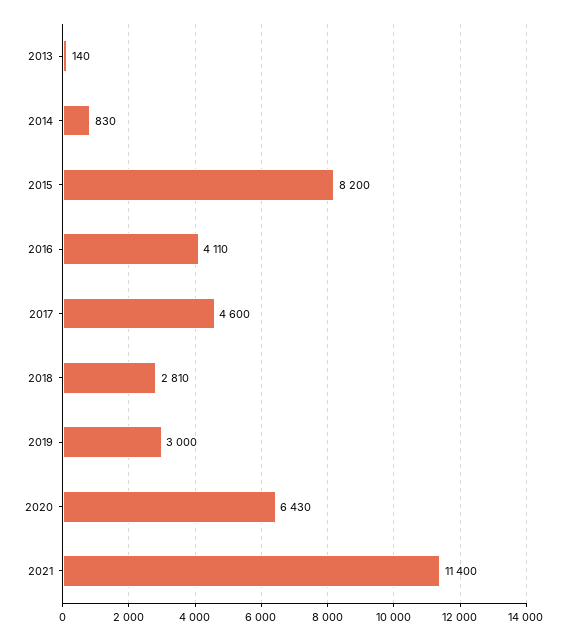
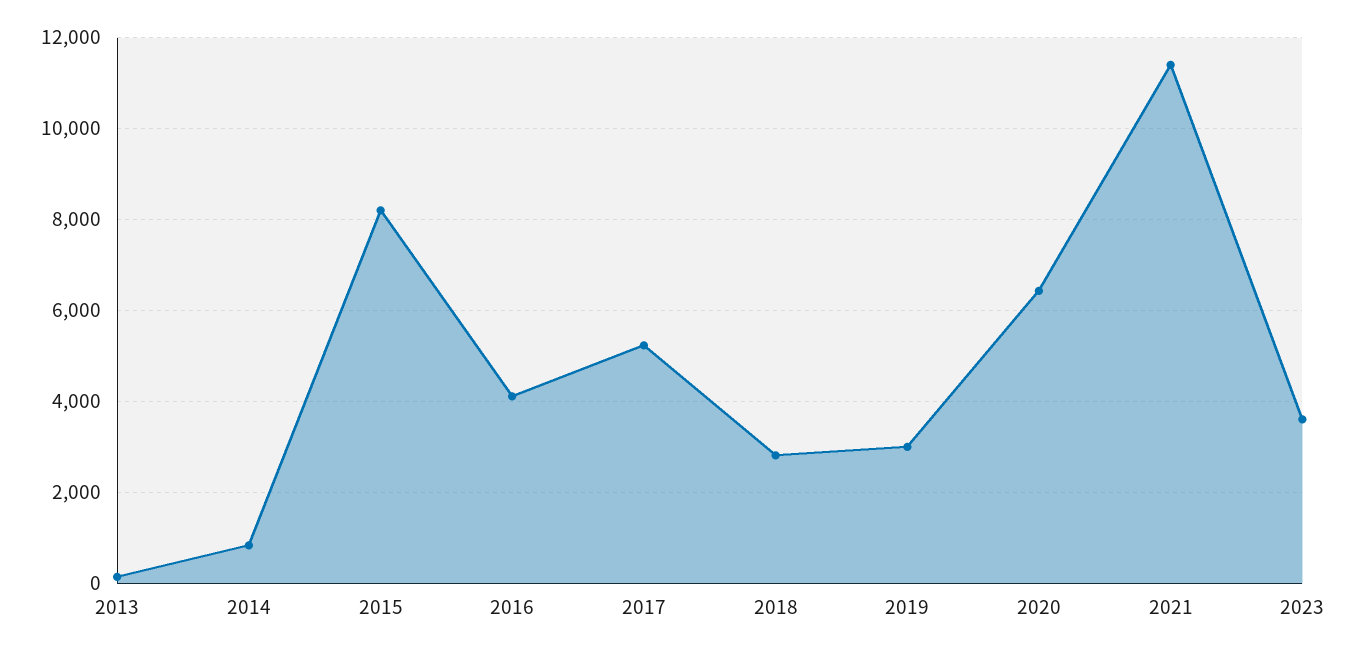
2017: 4600 -> 5200
2023: none -> 3600

